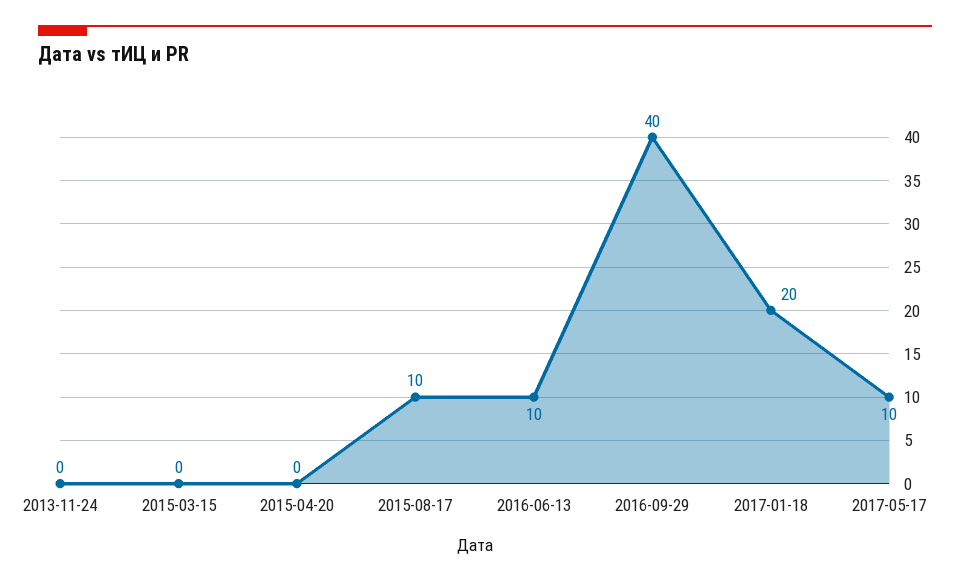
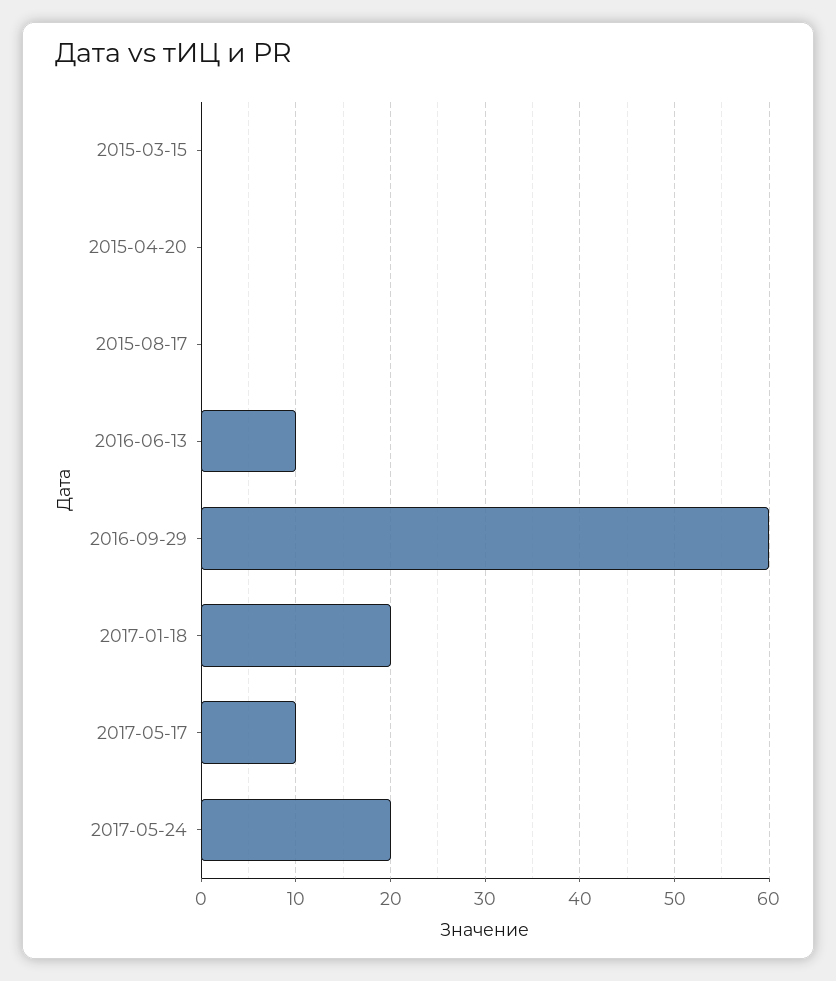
2013-11-24: 0 -> none
2015-08-17: 10 -> 0
2016-09-29: 40 -> 60
2017-05-24: none -> 20

